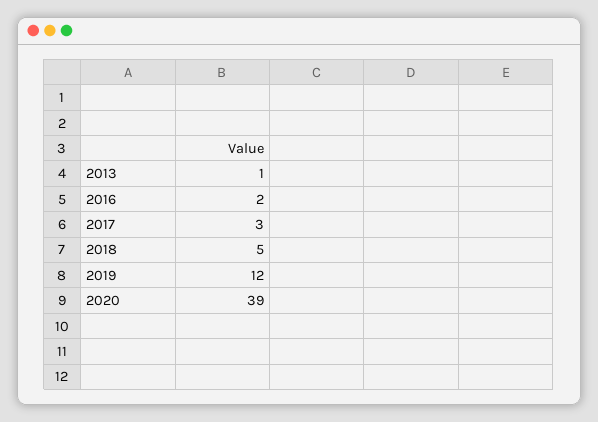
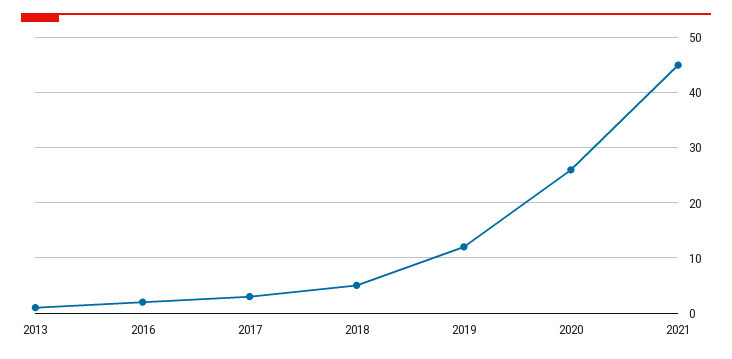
2020: 39 -> 25
2021: none -> 45

